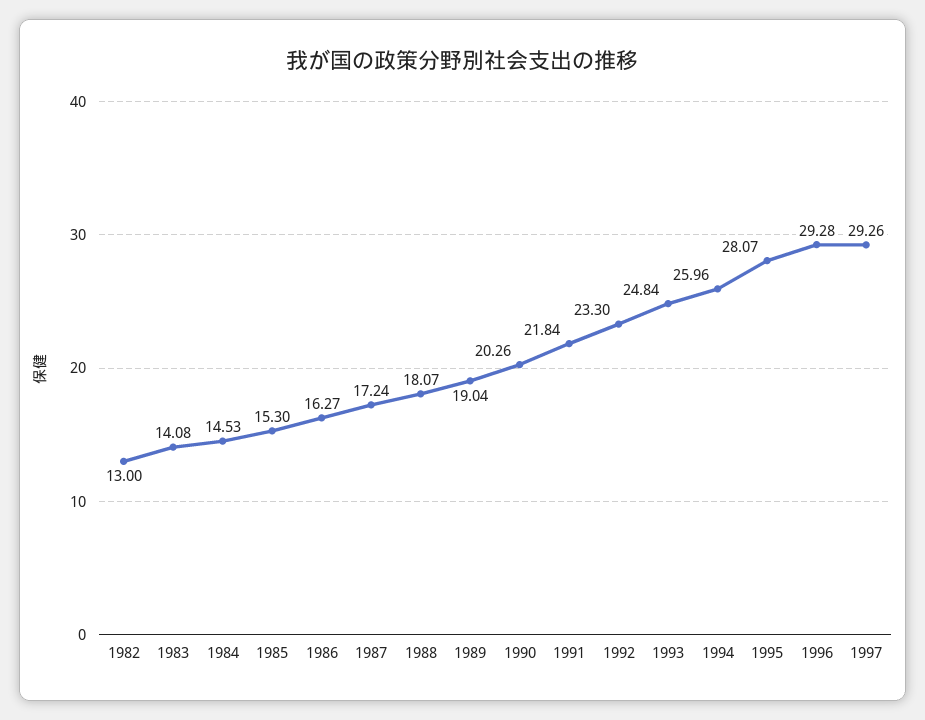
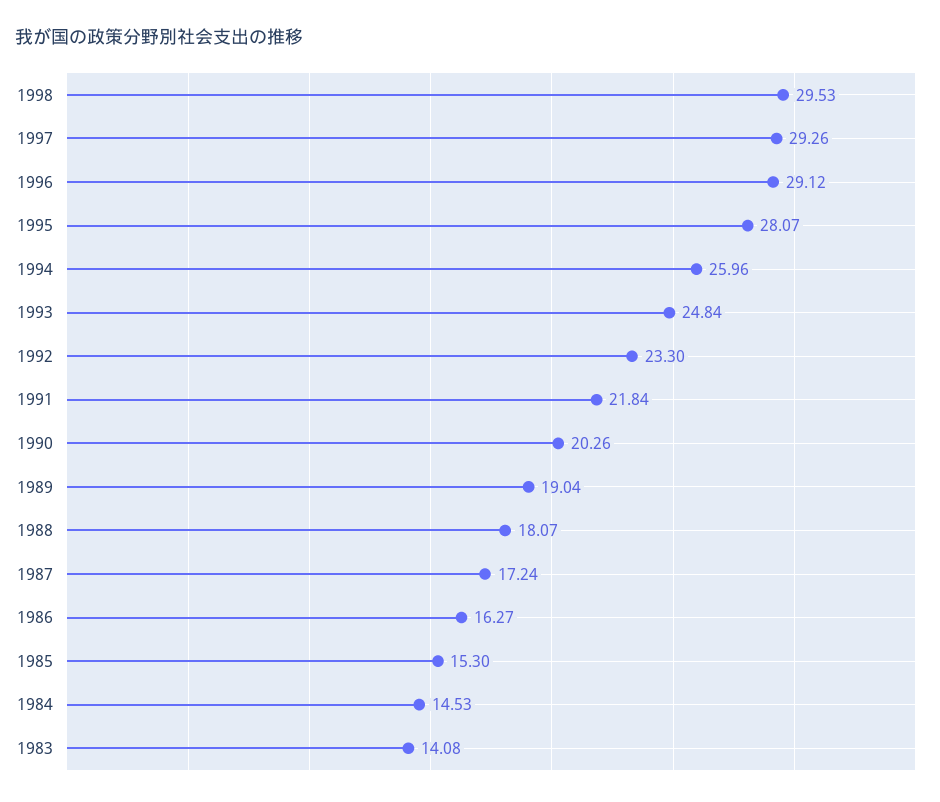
1982: 13 -> none
1996: 29.28 -> 29.12
1998: none -> 29.53

